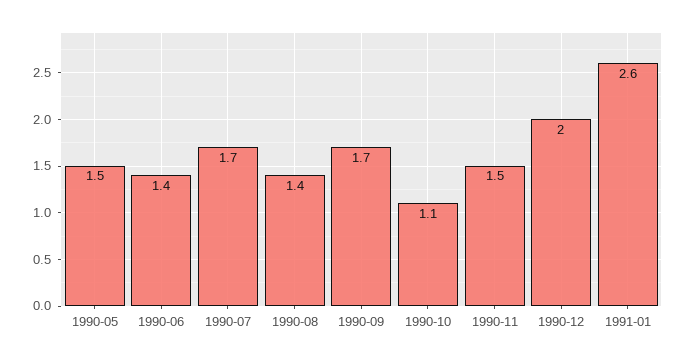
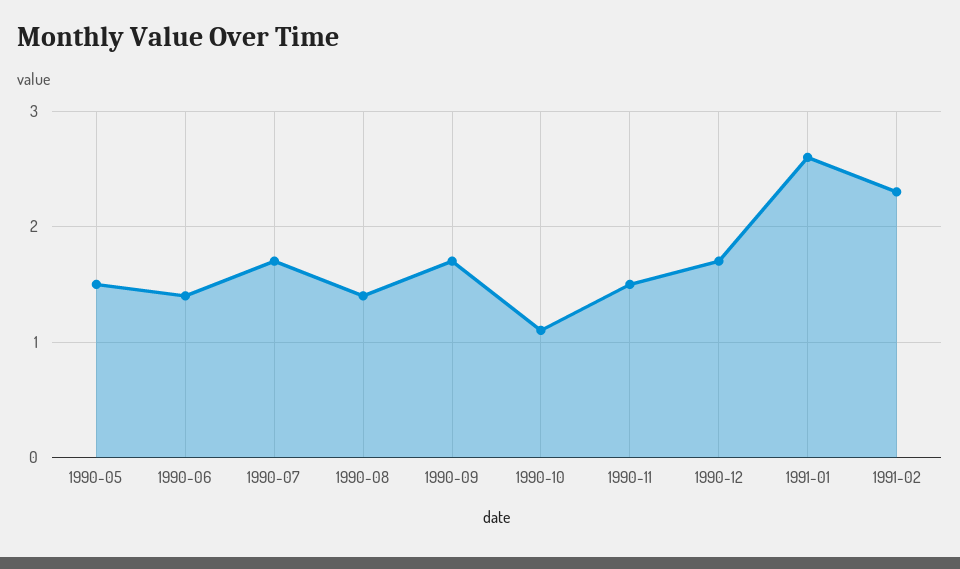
1990-12: 2 -> 1.7
1991-02: none -> 2.3

